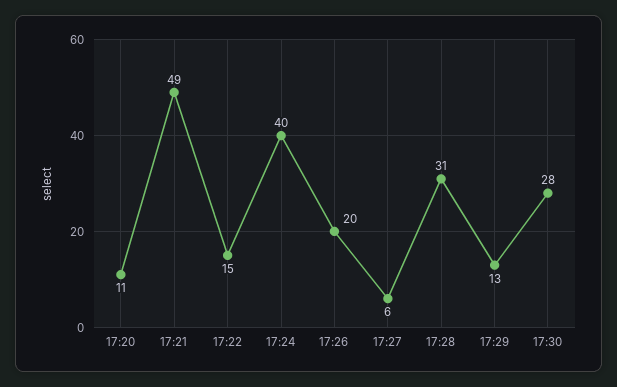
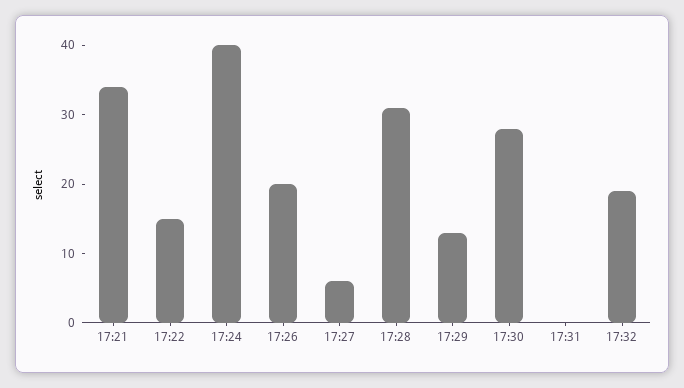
17:20: 11 -> none
17:21: 49 -> 35
17:31: none -> 0
17:32: none -> 20

